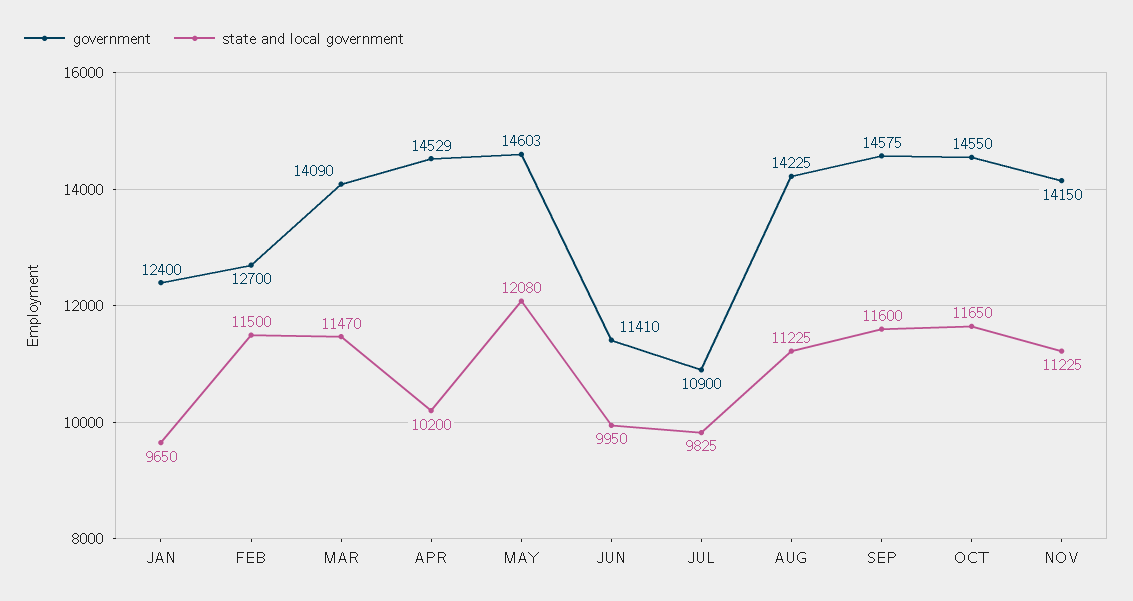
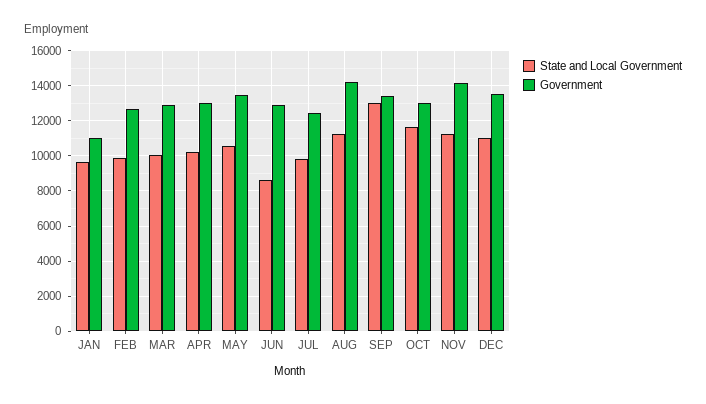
government, JAN: 12400 -> 11000
state and local government, FEB: 11500 -> 10000
government, MAR: 14090 -> 13000
state and local government, MAR: 11470 -> 10000
government, APR: 14529 -> 13000
government, MAY: 14603 -> 13500
state and local government, MAY: 12080 -> 10500
government, JUN: 11410 -> 13000
state and local government, JUN: 9950 -> 8500
government, JUL: 10900 -> 12500
government, SEP: 14575 -> 13500
state and local government, SEP: 11600 -> 13000
government, OCT: 14550 -> 13000
state and local government, DEC: none -> 11000
government, DEC: none -> 13500

